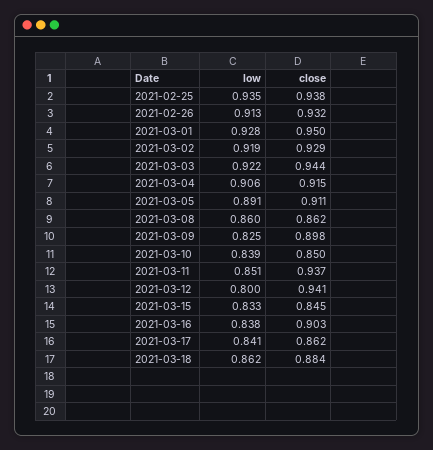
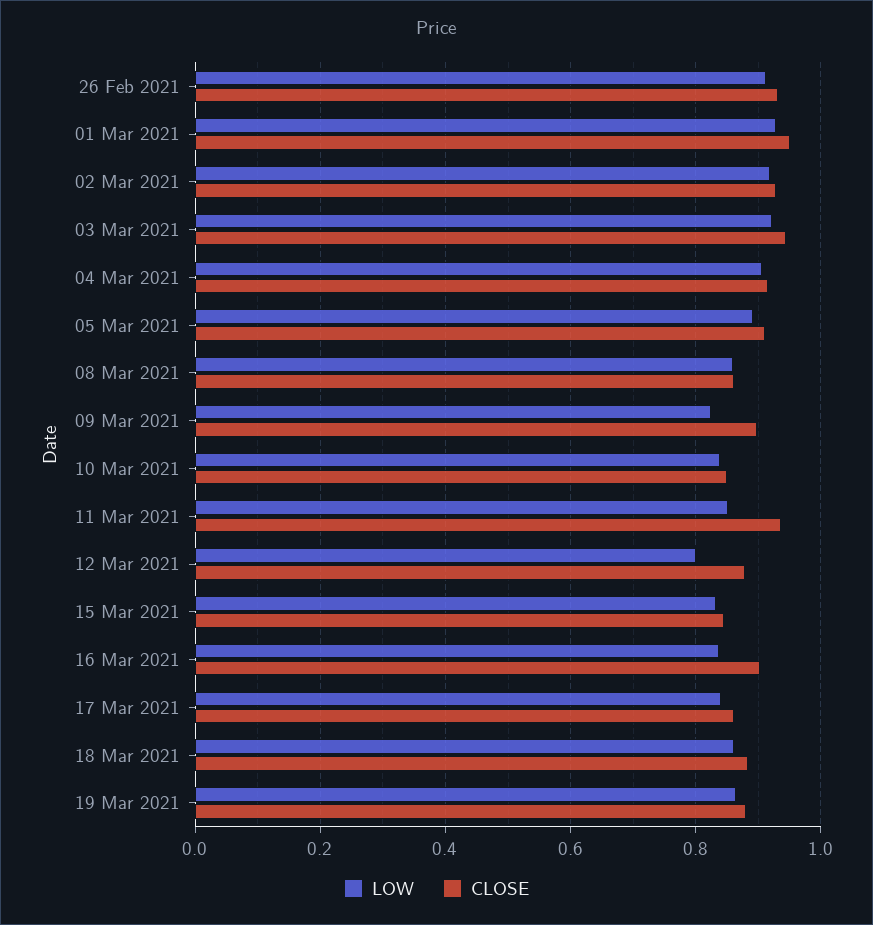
low, 2021-02-25: 0.935 -> none
close, 2021-02-25: 0.938 -> none
close, 2021-03-12: 0.941 -> 0.88
low, 19 Mar 2021: none -> 0.86
close, 19 Mar 2021: none -> 0.88

